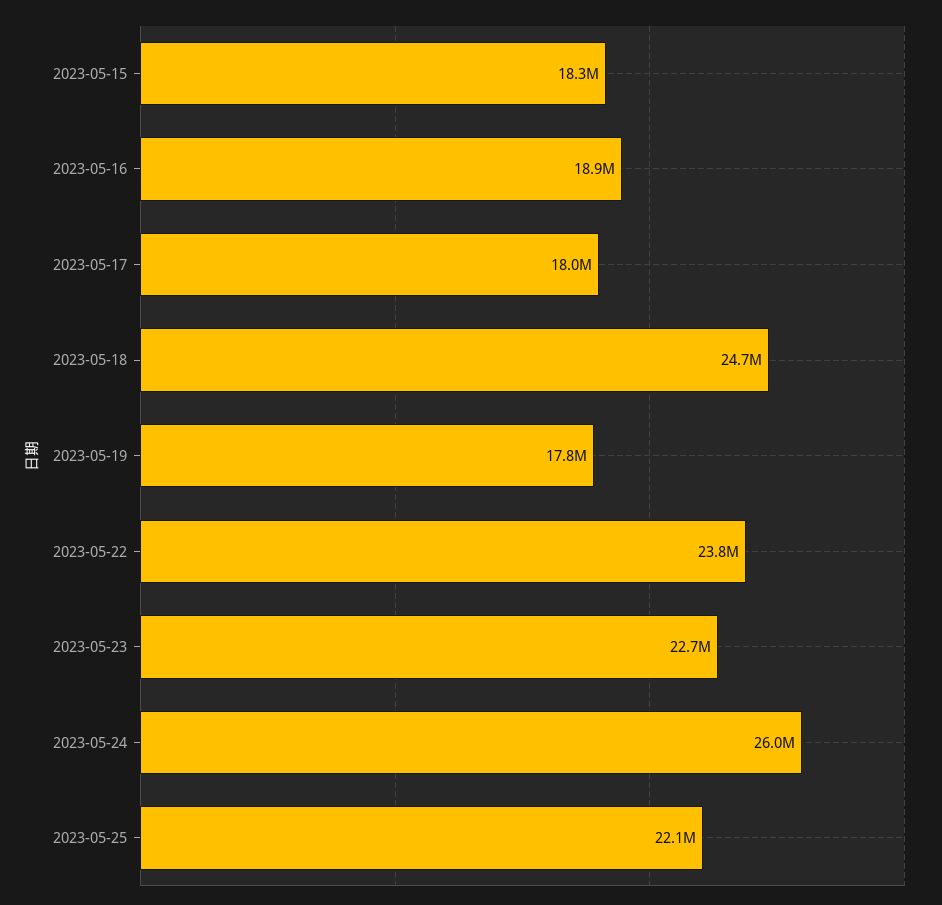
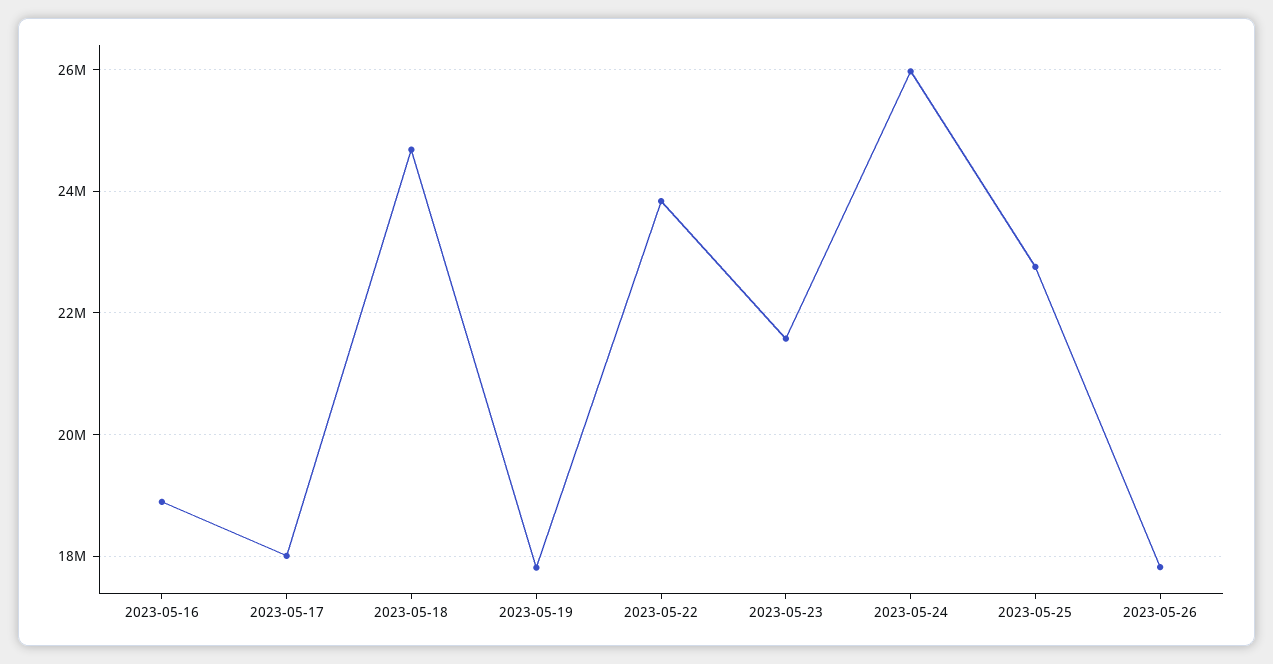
2023-05-15: 18300000 -> none
2023-05-23: 22700000 -> 21600000
2023-05-25: 22100000 -> 22800000
2023-05-26: none -> 17800000

